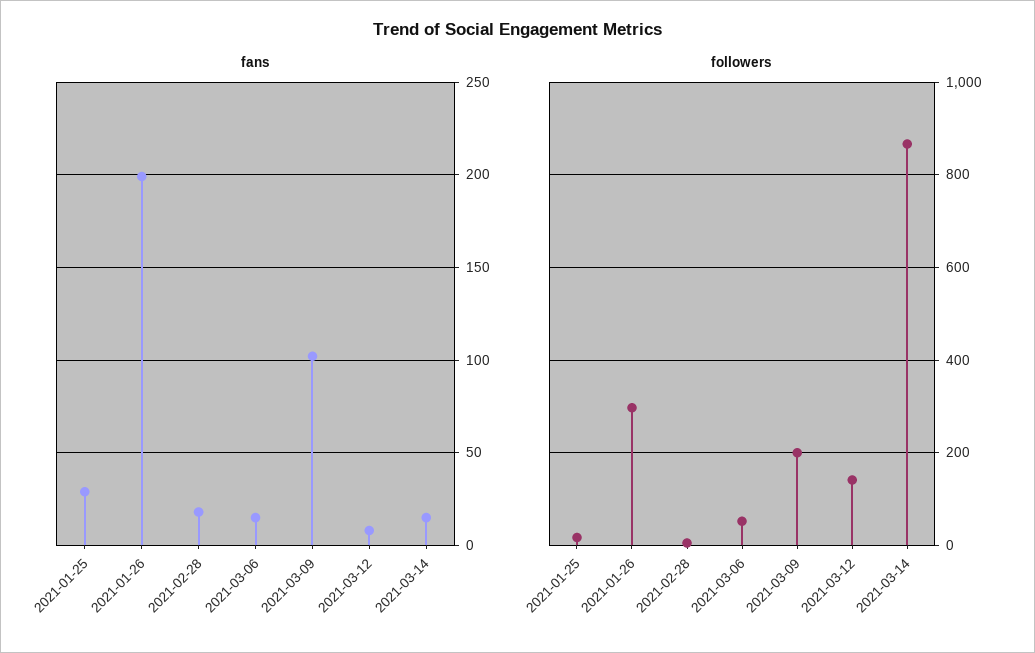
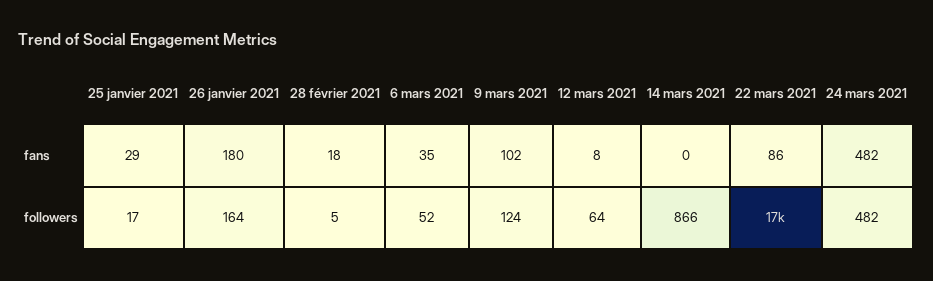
fans, 2021-01-26: 200 -> 180
fans, 2021-03-06: 15 -> 35
fans, 2021-03-14: 15 -> 0
followers, 2021-01-26: 300 -> 164
followers, 2021-03-09: 200 -> 124
followers, 2021-03-12: 140 -> 64
fans, 22 mars 2021: none -> 86
fans, 24 mars 2021: none -> 482
followers, 22 mars 2021: none -> 17000
followers, 24 mars 2021: none -> 482

